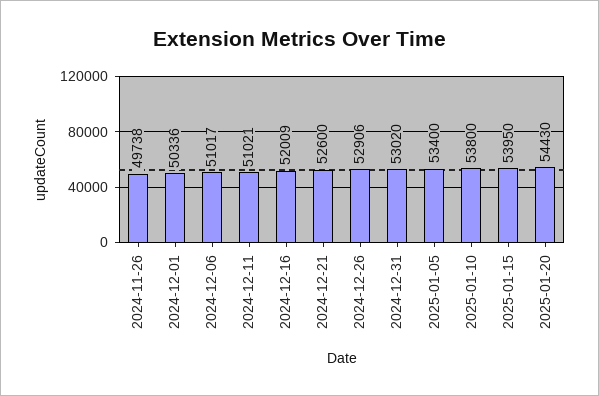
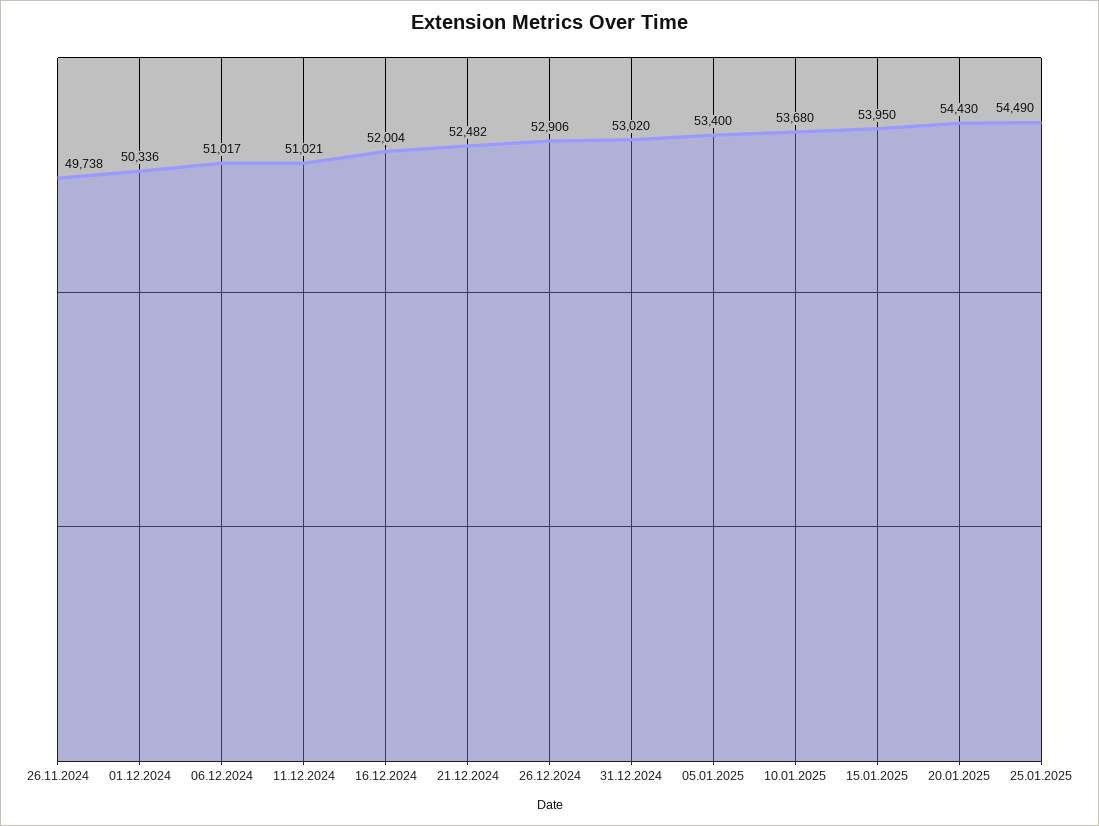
2024-12-16: 52009 -> 52004
2024-12-21: 52600 -> 52482
2025-01-10: 53800 -> 53680
25.01.2025: none -> 54490

